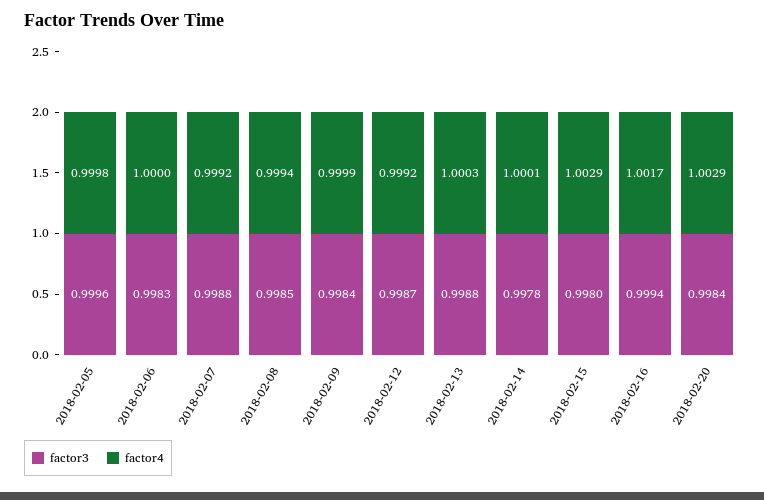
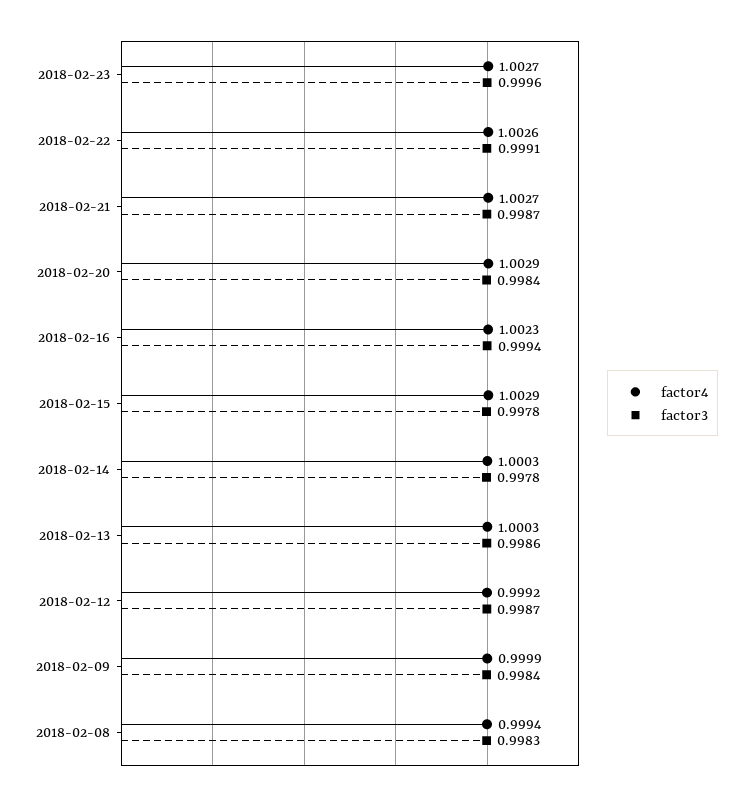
factor3, 2018-02-05: 0.9996 -> none
factor4, 2018-02-05: 0.9998 -> none
factor3, 2018-02-06: 0.9983 -> none
factor4, 2018-02-06: 1 -> none
factor3, 2018-02-07: 0.9988 -> none
factor4, 2018-02-07: 0.9992 -> none
factor3, 2018-02-08: 0.9985 -> 0.9983
factor3, 2018-02-13: 0.9988 -> 0.9986
factor4, 2018-02-14: 1.0001 -> 1.0003
factor3, 2018-02-15: 0.998 -> 0.9978
factor4, 2018-02-16: 1.0017 -> 1.0023
factor4, 2018-02-23: none -> 1.0027
factor3, 2018-02-23: none -> 0.9996
factor4, 2018-02-22: none -> 1.0026
factor3, 2018-02-22: none -> 0.9991
factor4, 2018-02-21: none -> 1.0027
factor3, 2018-02-21: none -> 0.9987

